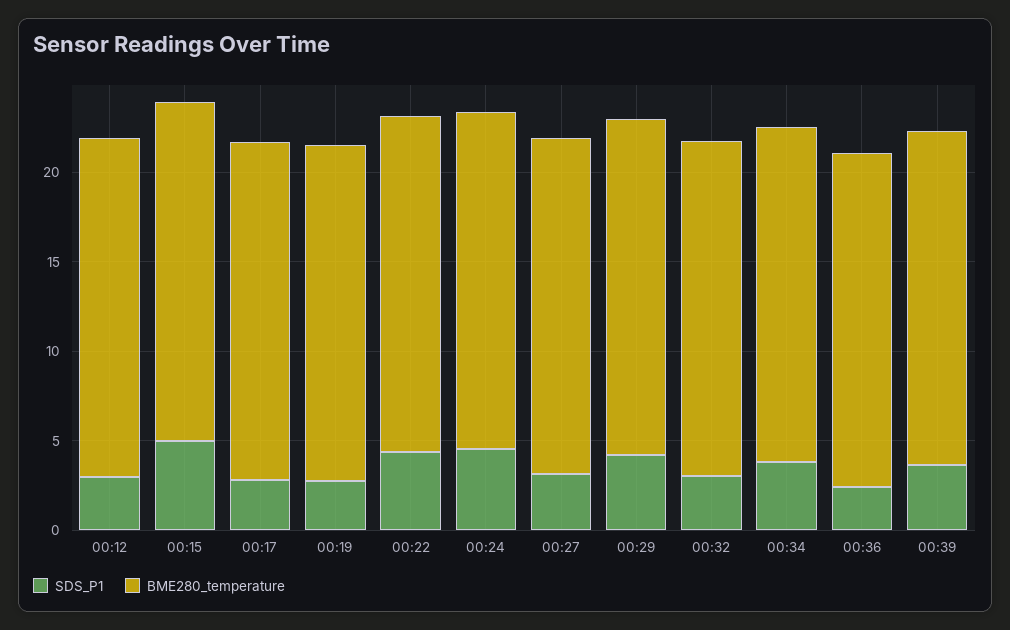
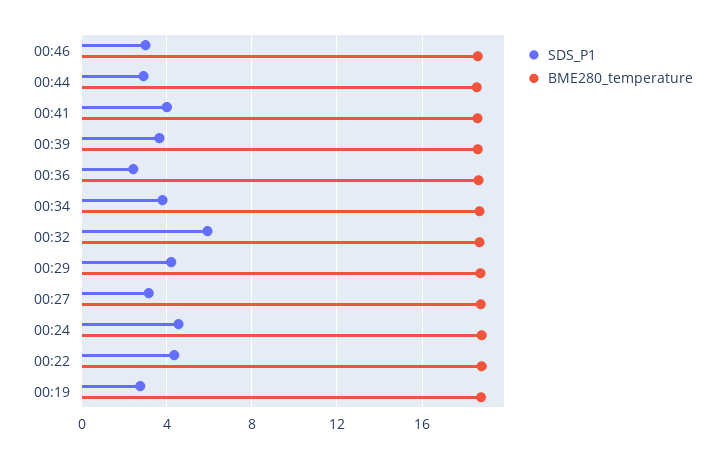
SDS_P1, 00:12: 3 -> none
BME280_temperature, 00:12: 19 -> none
SDS_P1, 00:15: 5 -> none
BME280_temperature, 00:15: 19 -> none
SDS_P1, 00:17: 3 -> none
BME280_temperature, 00:17: 19 -> none
SDS_P1, 00:32: 3 -> 6
SDS_P1, 00:46: none -> 3
BME280_temperature, 00:46: none -> 18.5
SDS_P1, 00:44: none -> 3
BME280_temperature, 00:44: none -> 18.5
SDS_P1, 00:41: none -> 4
BME280_temperature, 00:41: none -> 18.5

